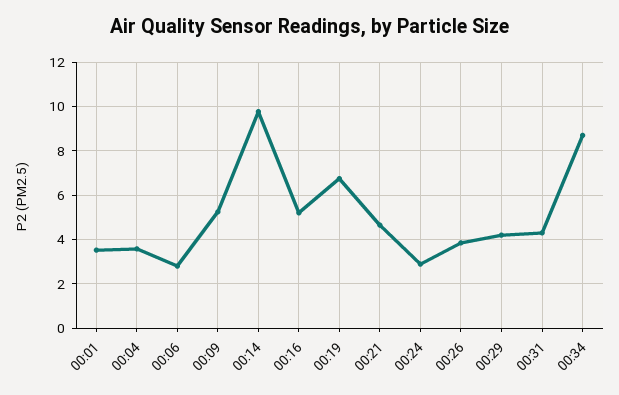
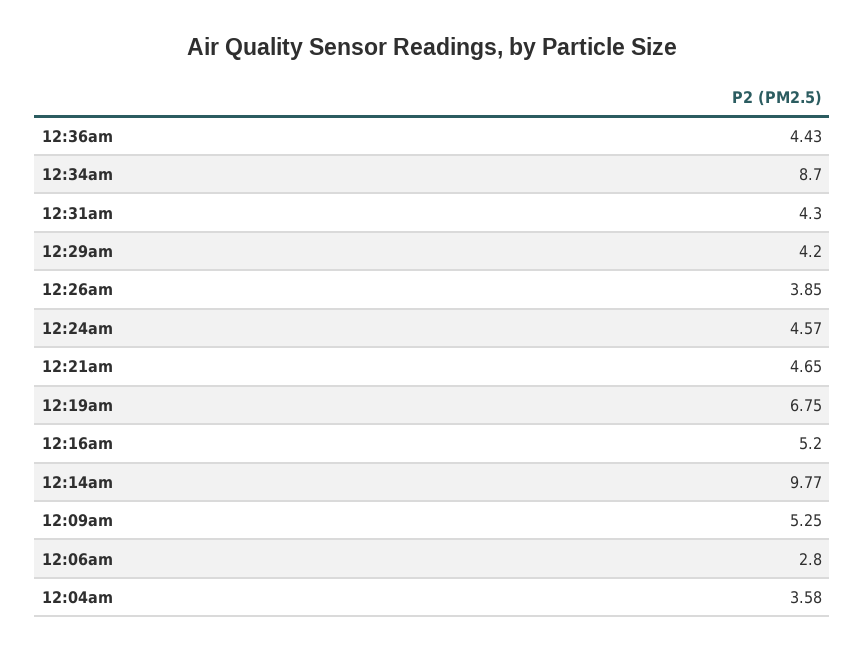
00:01: 3.5 -> none
00:24: 3 -> 4.57
12:36am: none -> 4.43

